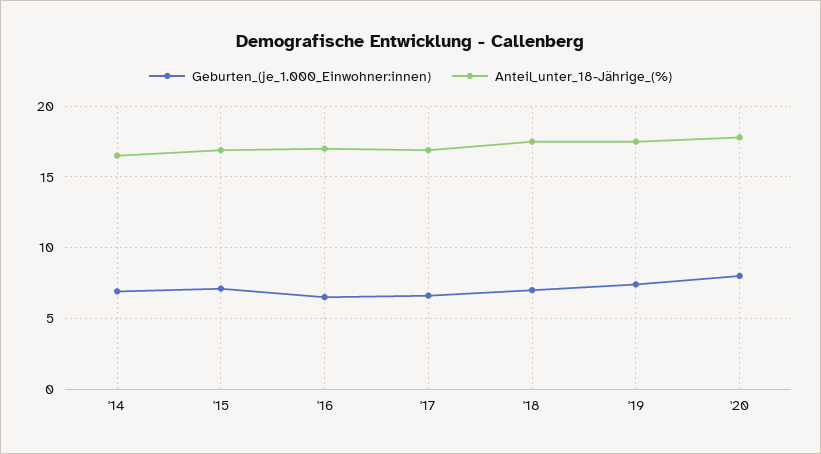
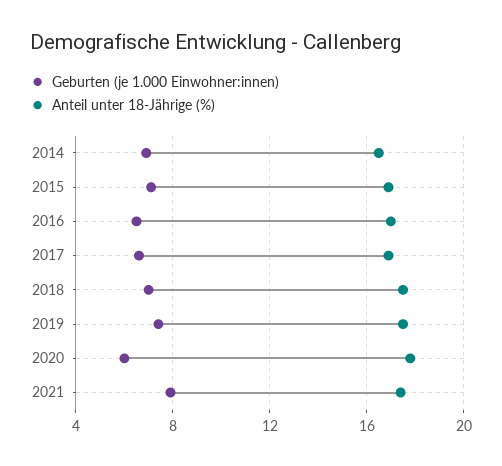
Geburten_(je_1.000_Einwohner:innen), '20: 8 -> 6
Geburten_(je_1.000_Einwohner:innen), 2021: none -> 8
Anteil_unter_18-Jährige_(%), 2021: none -> 17.5

